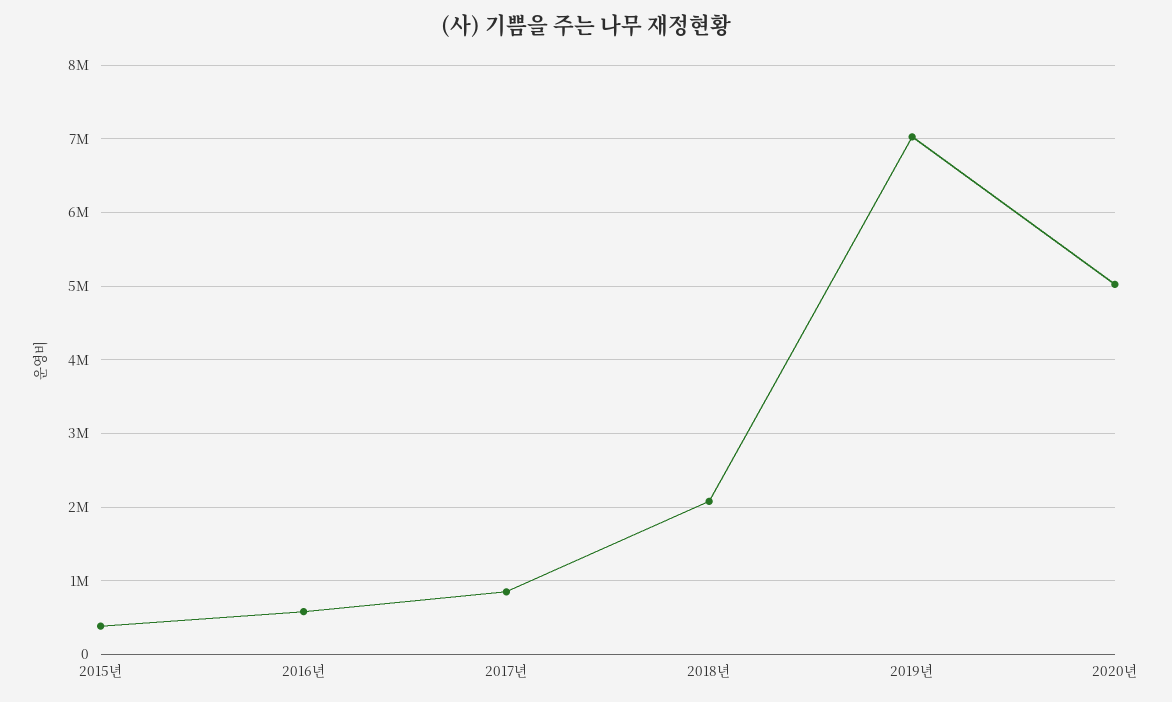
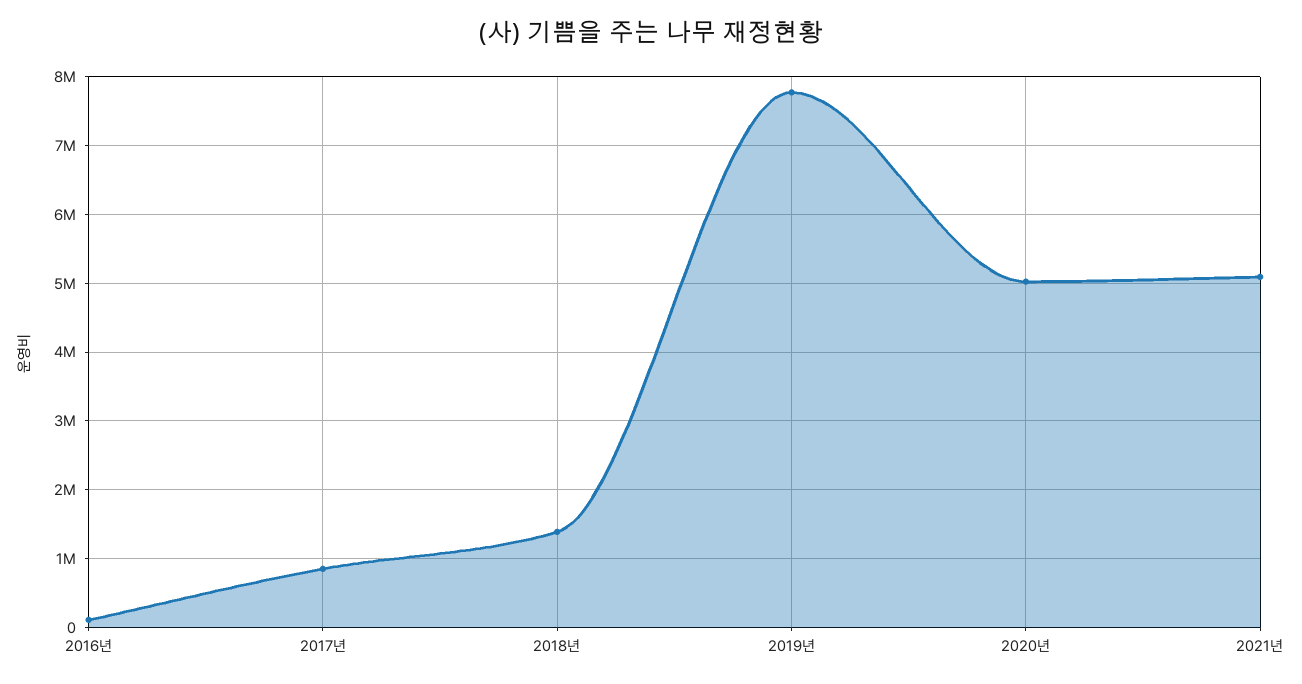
2015년: 400000 -> none
2016년: 600000 -> 100000
2018년: 2100000 -> 1400000
2019년: 7000000 -> 7800000
2021년: none -> 5100000

